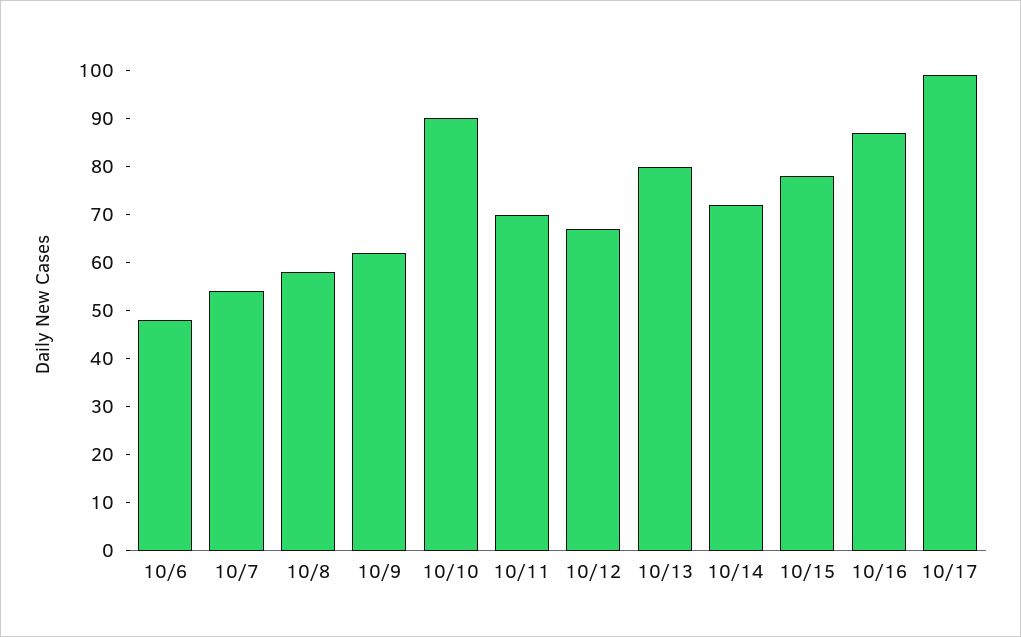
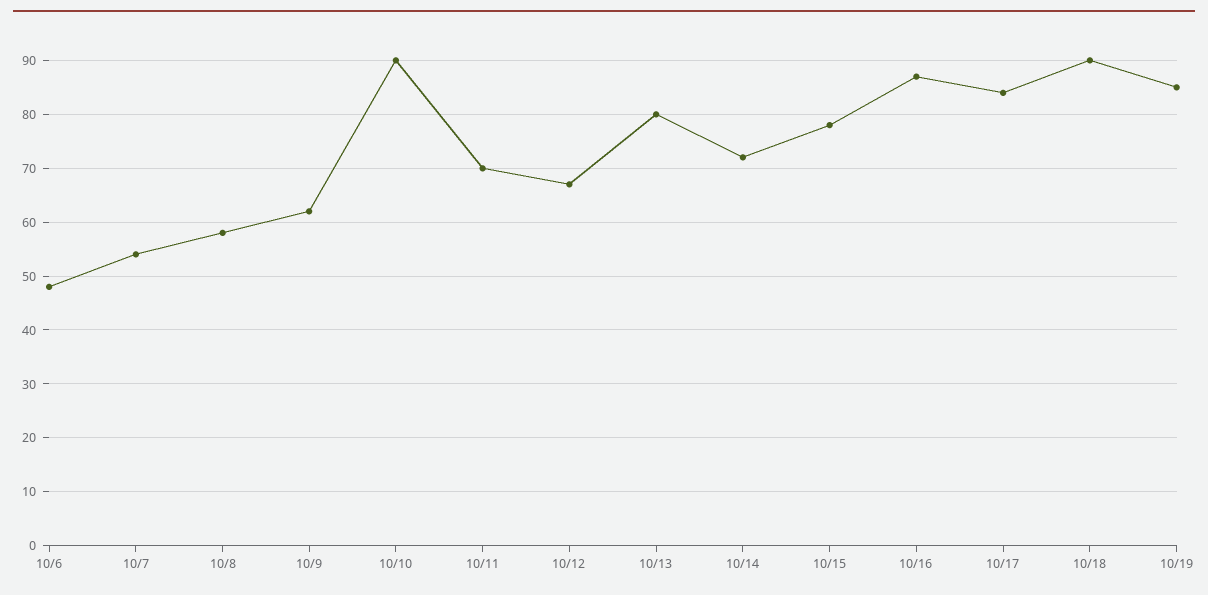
10/17: 100 -> 85
10/18: none -> 90
10/19: none -> 85

